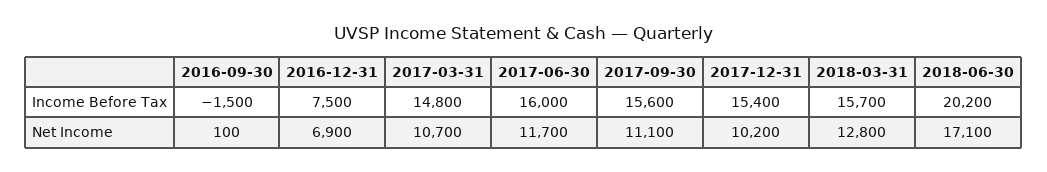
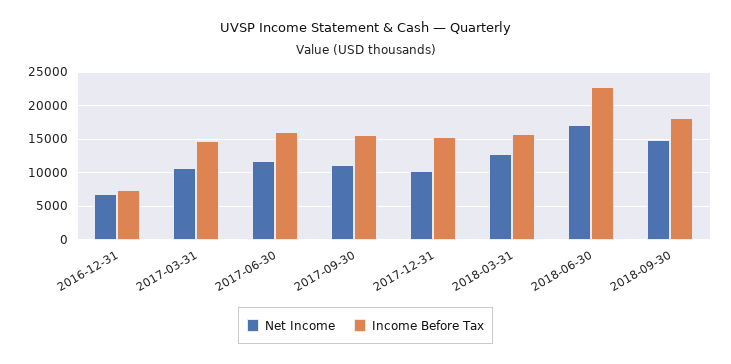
Income Before Tax, 2016-09-30: -1500 -> none
Income Before Tax, 2018-06-30: 20200 -> 23000
Net Income, 2016-09-30: 100 -> none
Net Income, 2018-09-30: none -> 15000
Income Before Tax, 2018-09-30: none -> 18000

